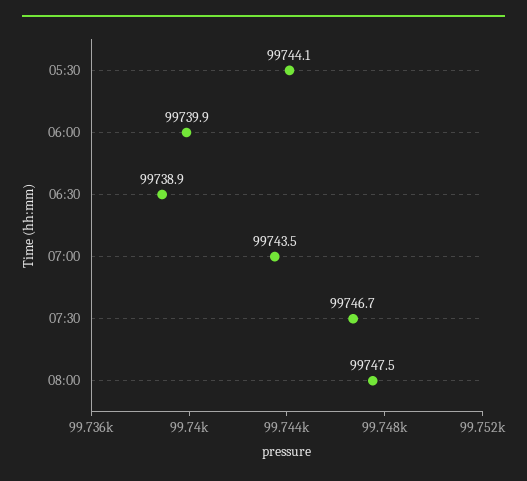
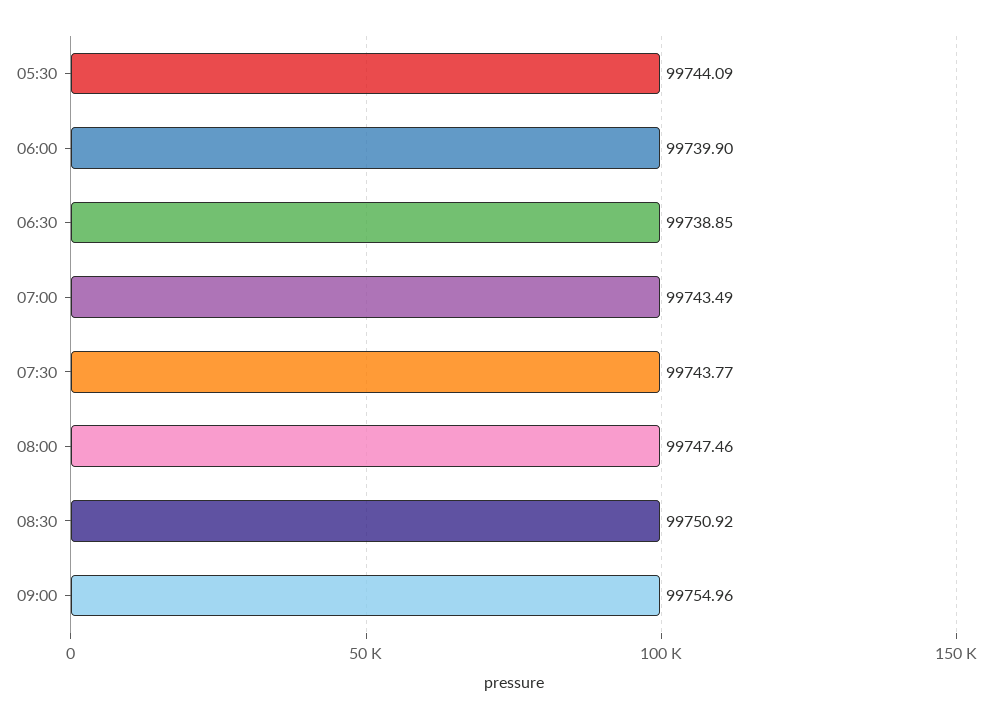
07:30: 99746.7 -> 99743.77
08:30: none -> 99750.92
09:00: none -> 99754.96

